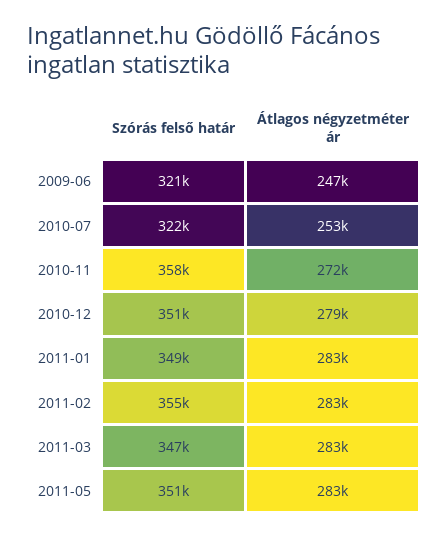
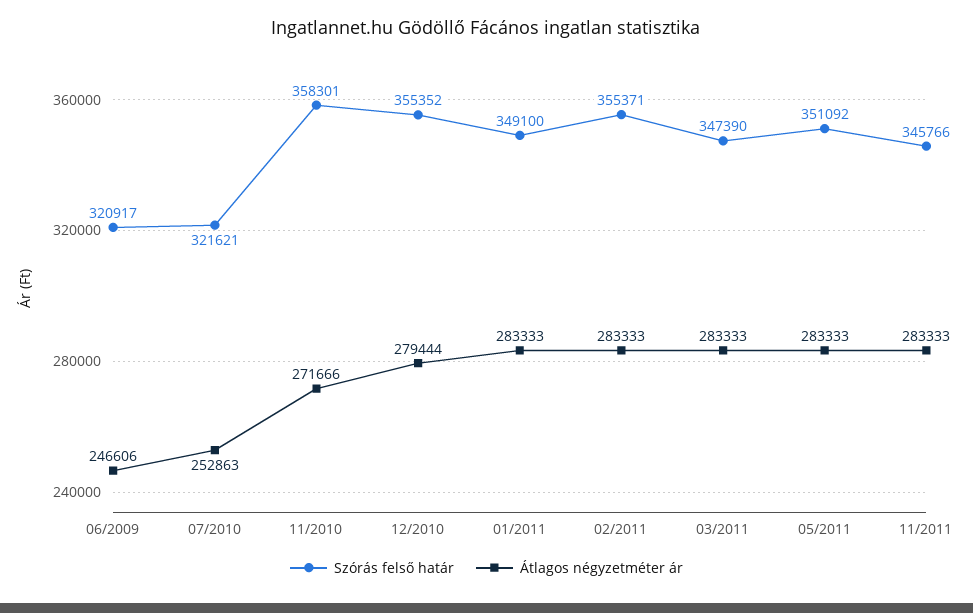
Szórás felső határ, 2010-12: 351000 -> 355352
Szórás felső határ, 11/2011: none -> 345766
Átlagos négyzetméter ár, 11/2011: none -> 283333

